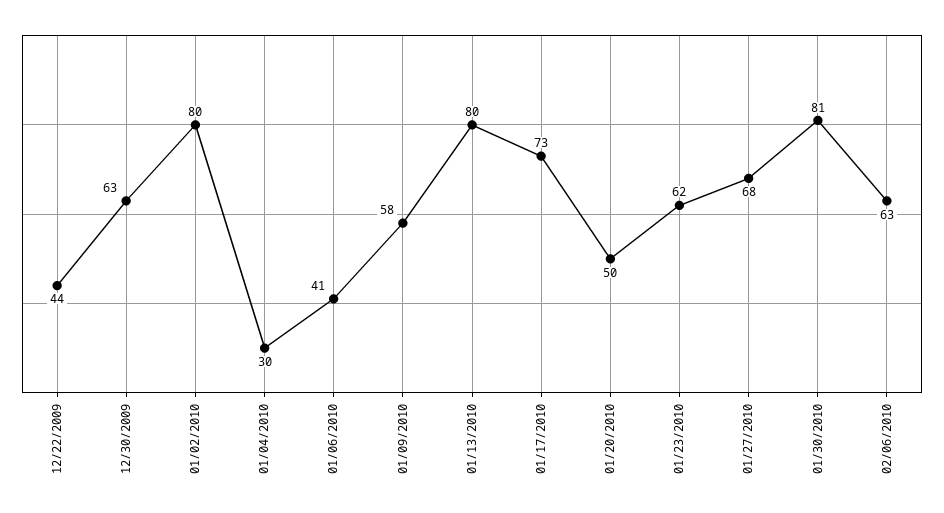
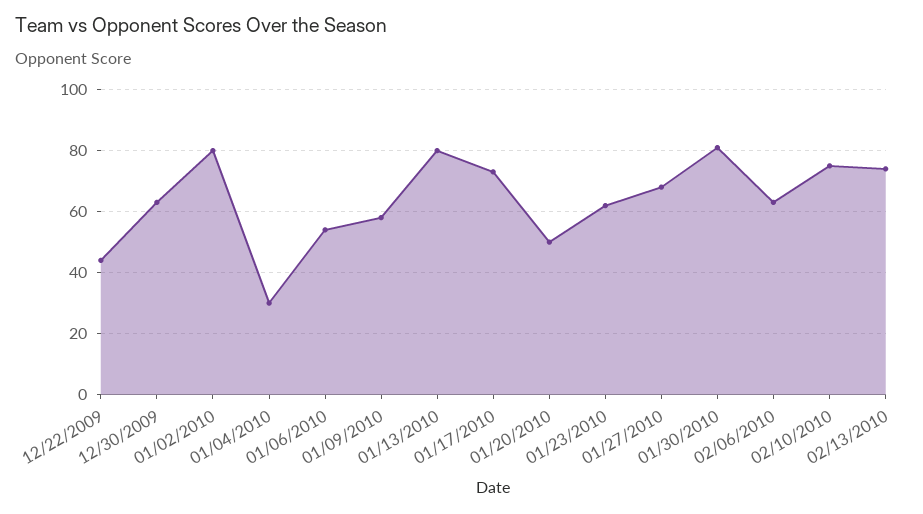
01/06/2010: 41 -> 55
02/10/2010: none -> 75
02/13/2010: none -> 75

